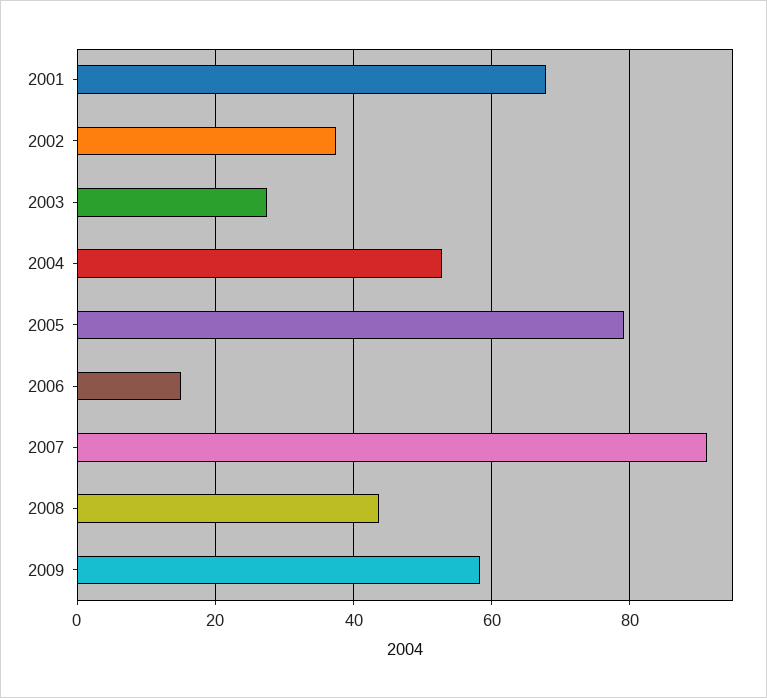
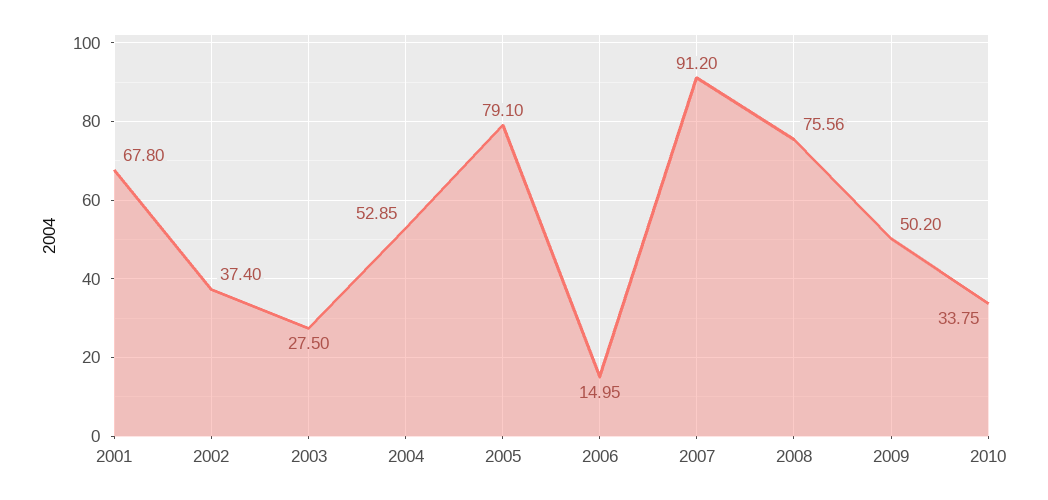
2008: 44 -> 75.56
2009: 58 -> 50.2
2010: none -> 33.75

